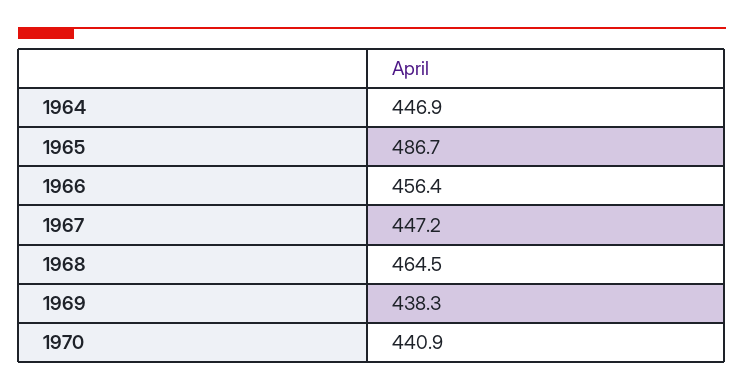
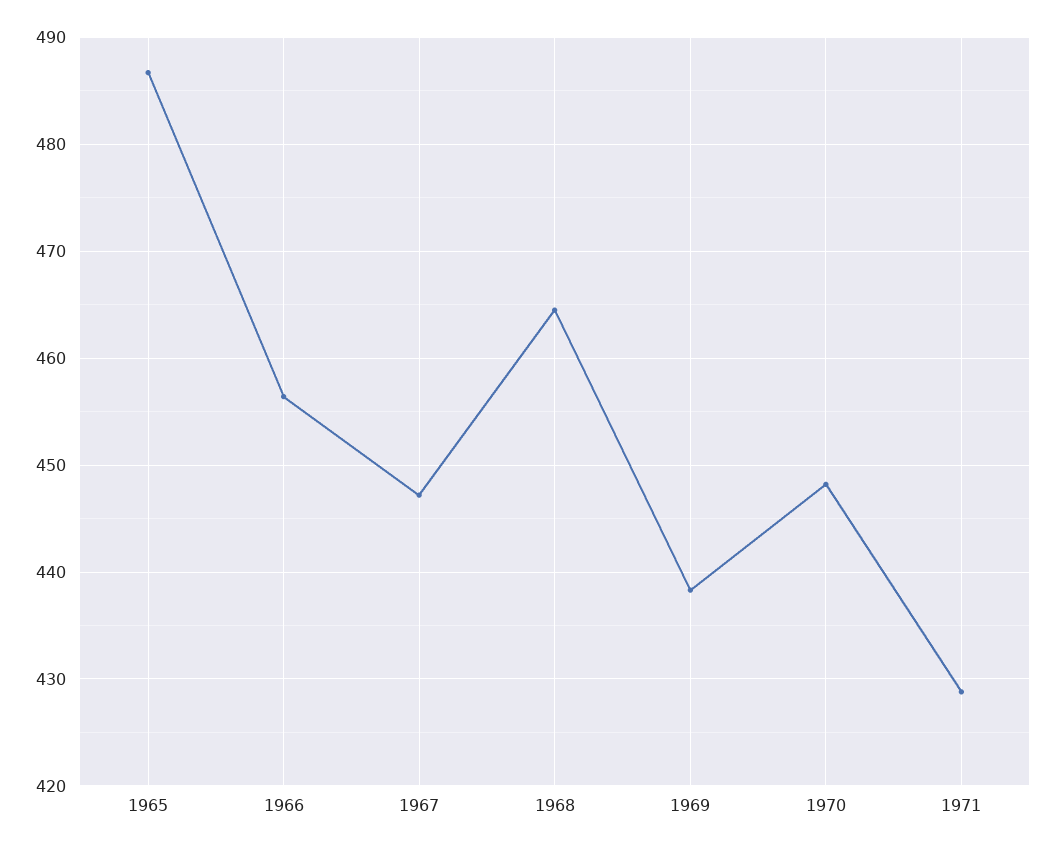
1964: 446.9 -> none
1970: 440.9 -> 448
1971: none -> 429

